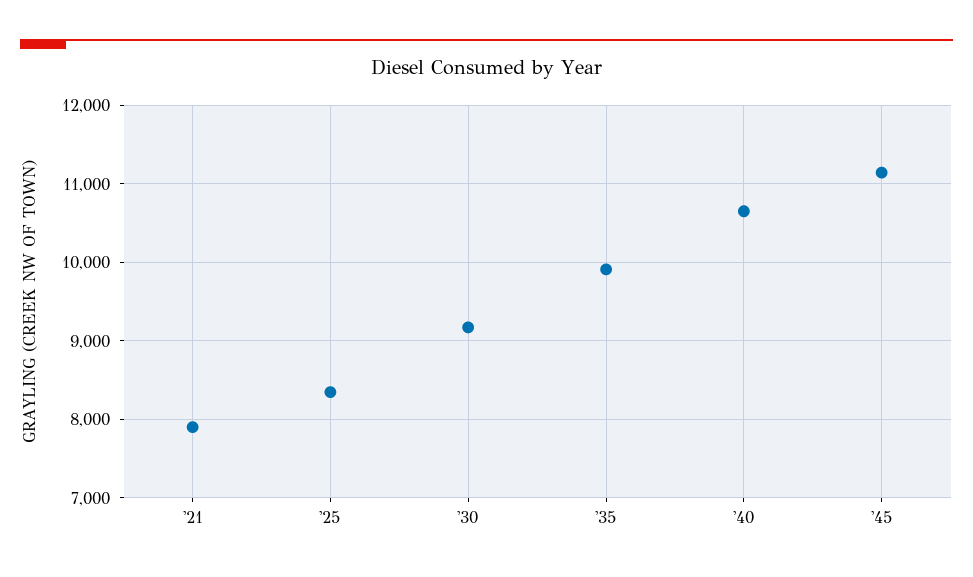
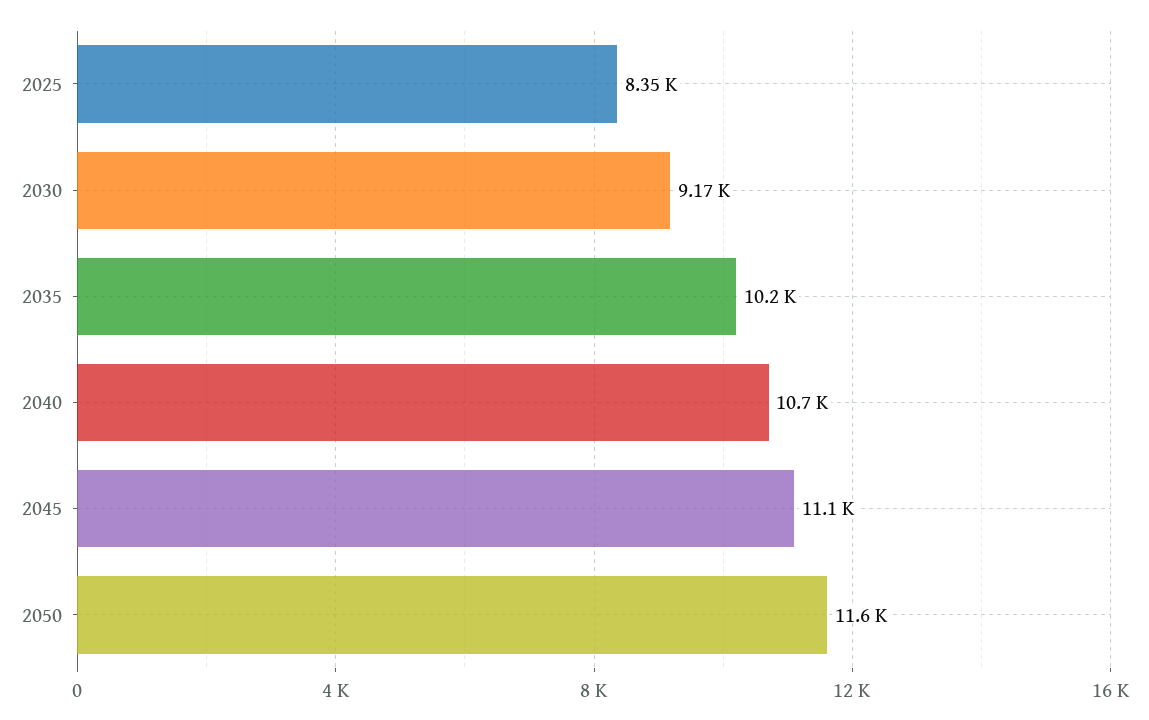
'21: 7900 -> none
'35: 9900 -> 10200
2050: none -> 11600

